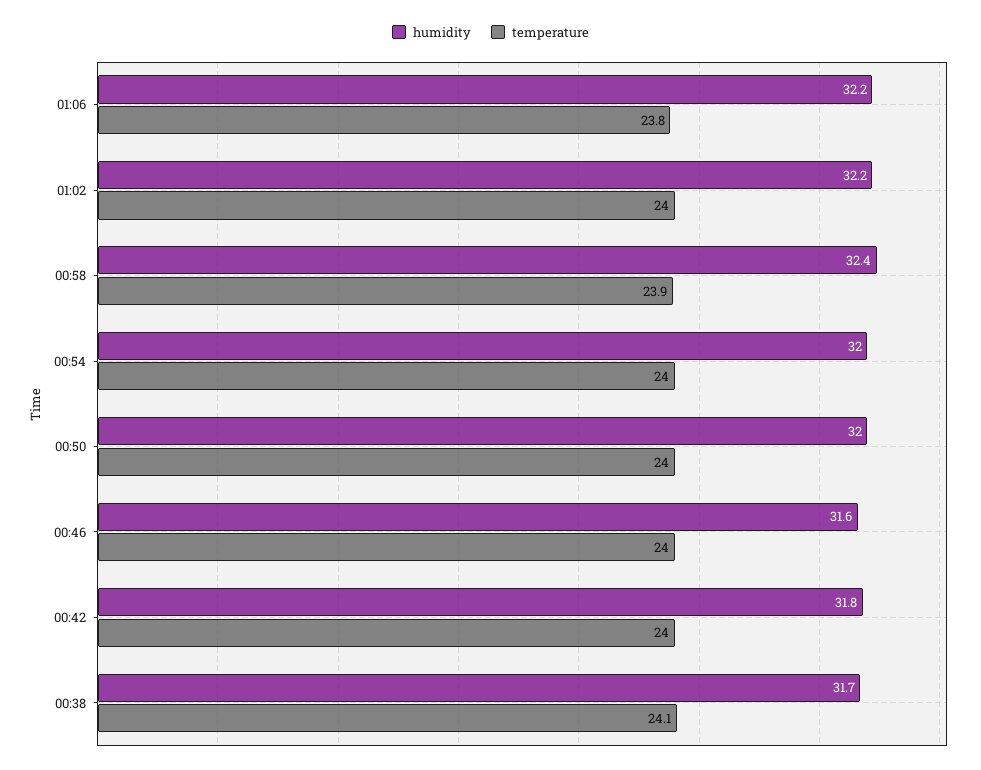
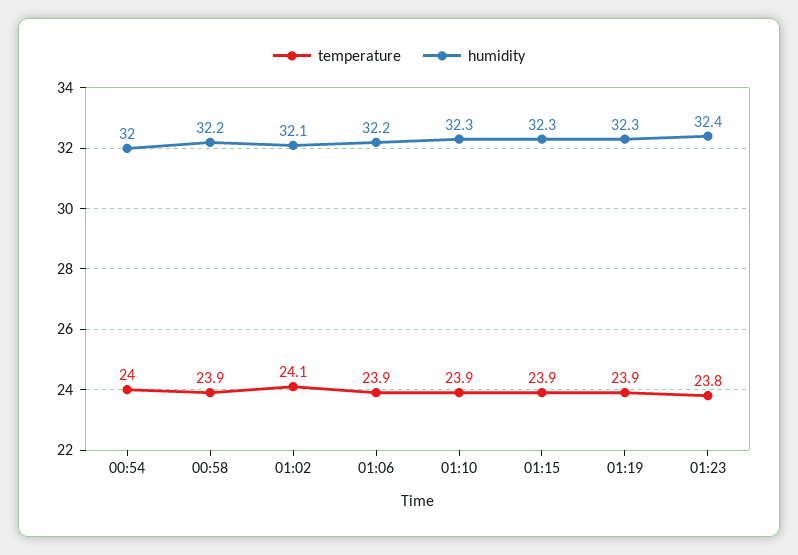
temperature, 01:06: 23.8 -> 23.9
humidity, 01:02: 32.2 -> 32.1
temperature, 01:02: 24 -> 24.1
humidity, 00:58: 32.4 -> 32.2
humidity, 00:50: 32 -> none
temperature, 00:50: 24 -> none
humidity, 00:46: 31.6 -> none
temperature, 00:46: 24 -> none
humidity, 00:42: 31.8 -> none
temperature, 00:42: 24 -> none
humidity, 00:38: 31.7 -> none
temperature, 00:38: 24.1 -> none
temperature, 01:10: none -> 23.9
humidity, 01:10: none -> 32.3
temperature, 01:15: none -> 23.9
humidity, 01:15: none -> 32.3
temperature, 01:19: none -> 23.9
humidity, 01:19: none -> 32.3
temperature, 01:23: none -> 23.8
humidity, 01:23: none -> 32.4

